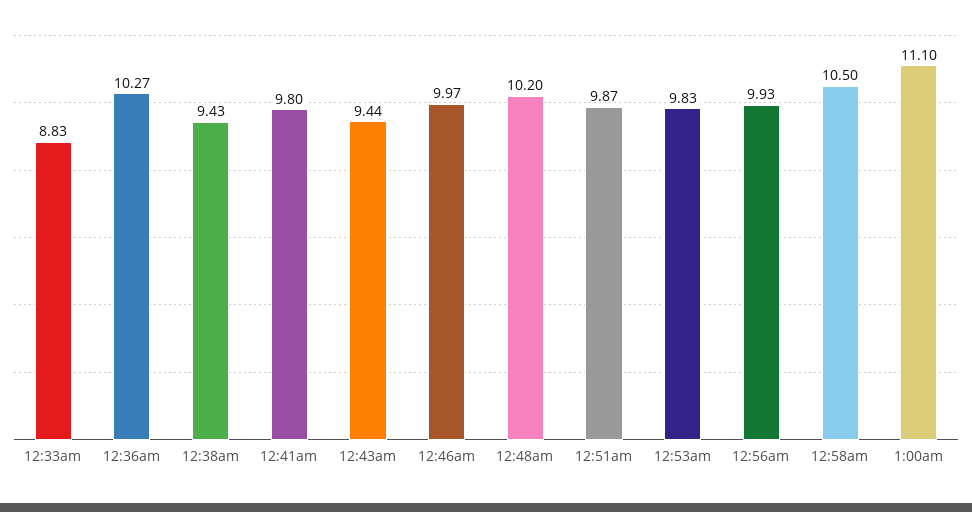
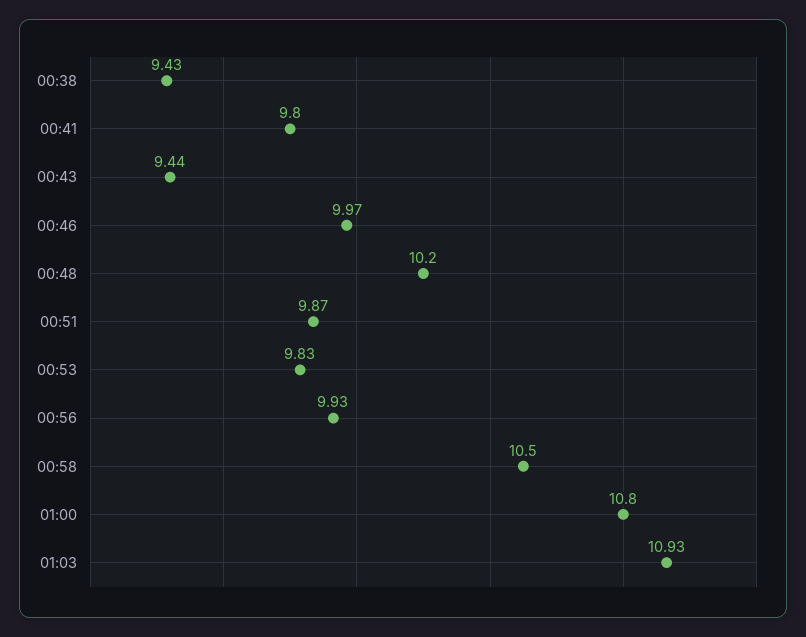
12:33am: 8.83 -> none
12:36am: 10.27 -> none
1:00am: 11.1 -> 10.8
01:03: none -> 10.93

